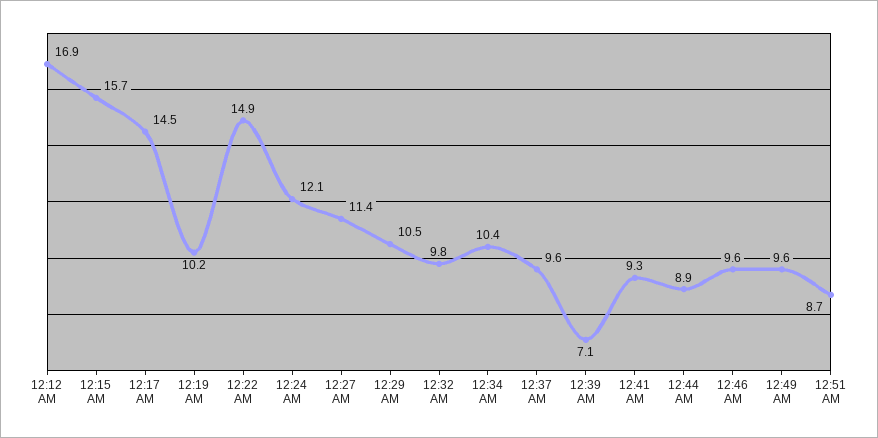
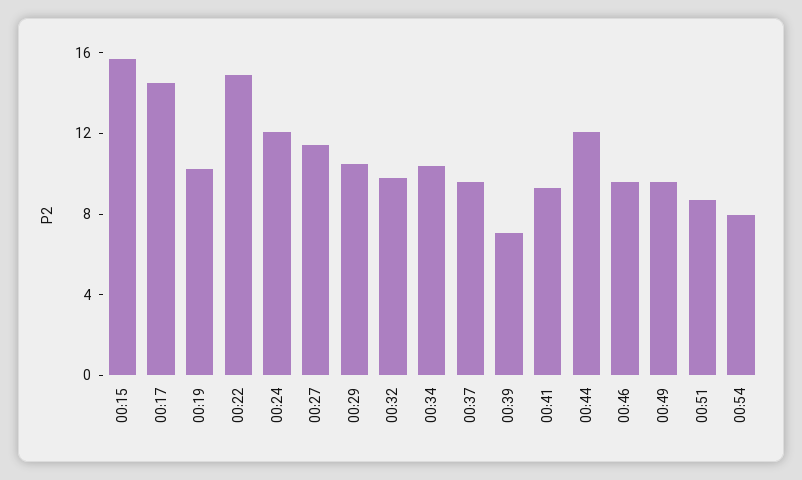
12:12 AM: 16.9 -> none
12:44 AM: 8.9 -> 12
00:54: none -> 8

